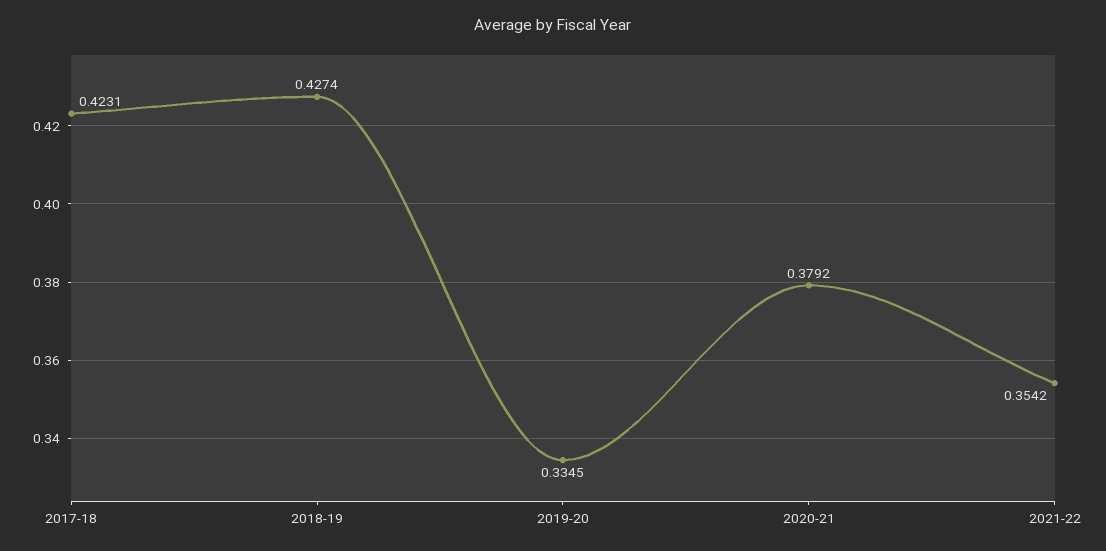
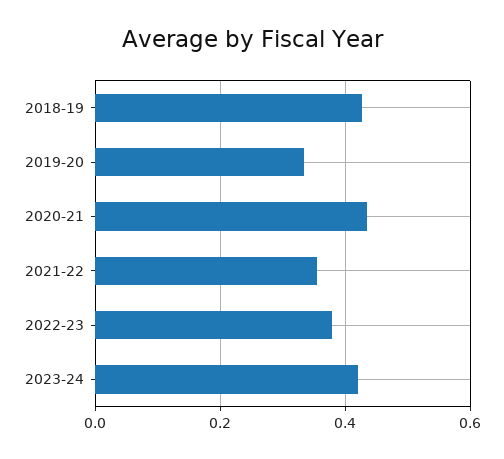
2017-18: 0.4231 -> none
2020-21: 0.3792 -> 0.44
2022-23: none -> 0.38
2023-24: none -> 0.42

